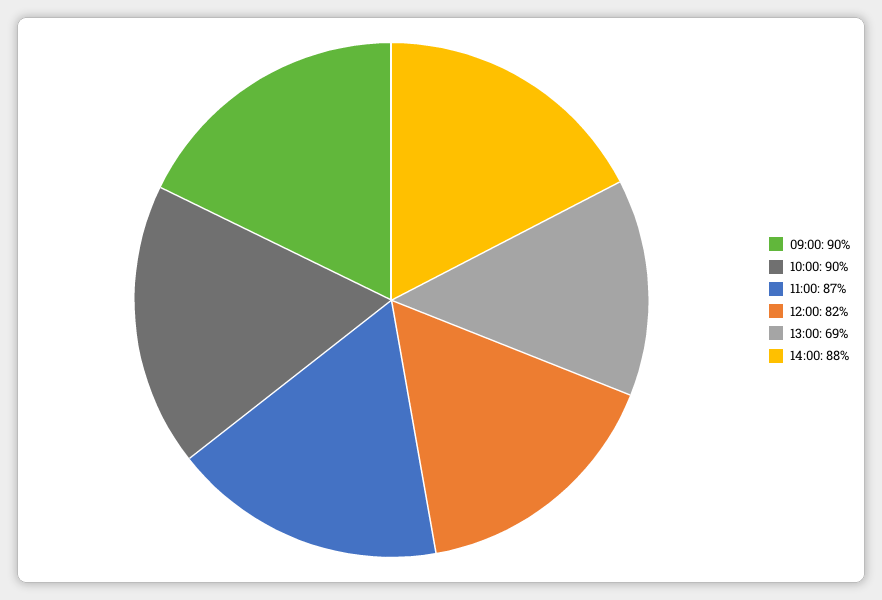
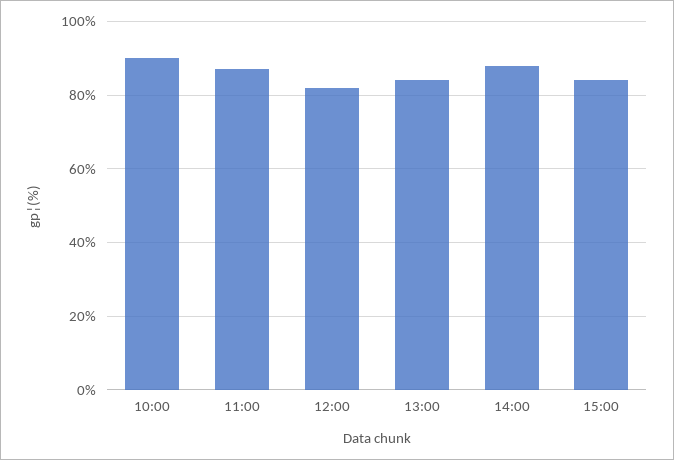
09:00: 90 -> none
13:00: 69 -> 85
15:00: none -> 85

